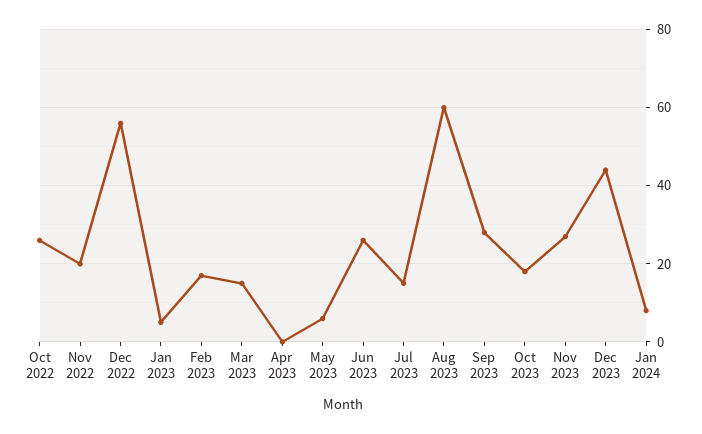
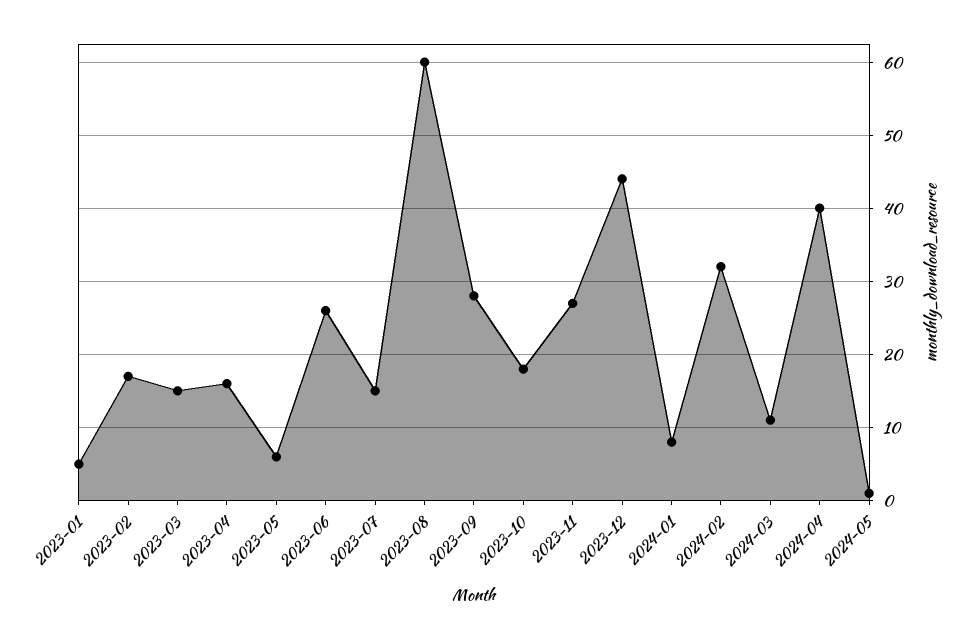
Oct 2022: 25 -> none
Nov 2022: 20 -> none
Dec 2022: 55 -> none
Apr 2023: 0 -> 16
2024-02: none -> 32
2024-03: none -> 11
2024-04: none -> 40
2024-05: none -> 1

